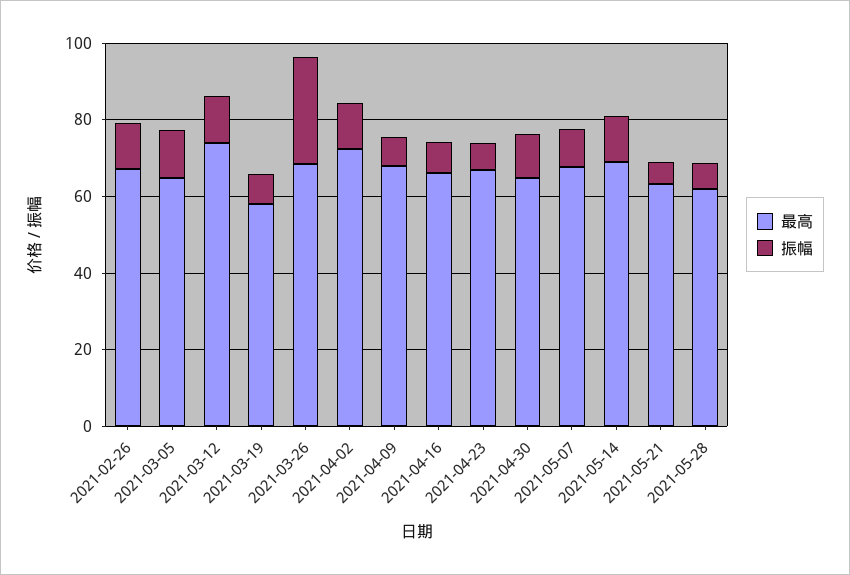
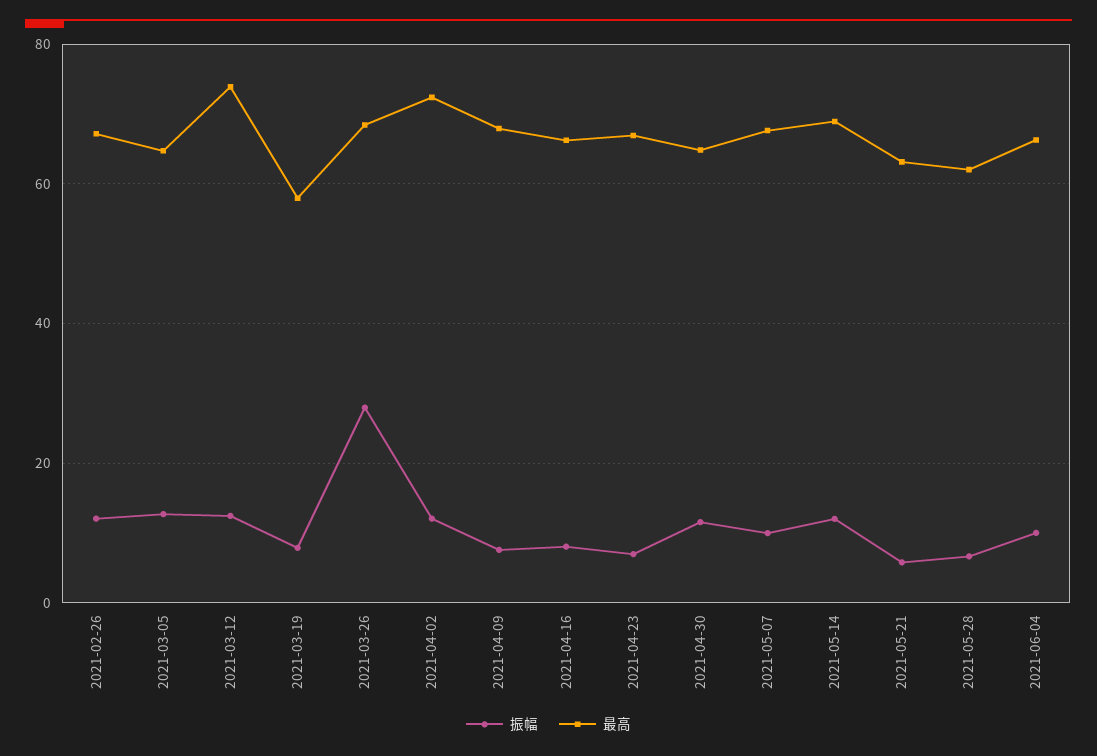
振幅, 2021-06-04: none -> 10
最高, 2021-06-04: none -> 66

